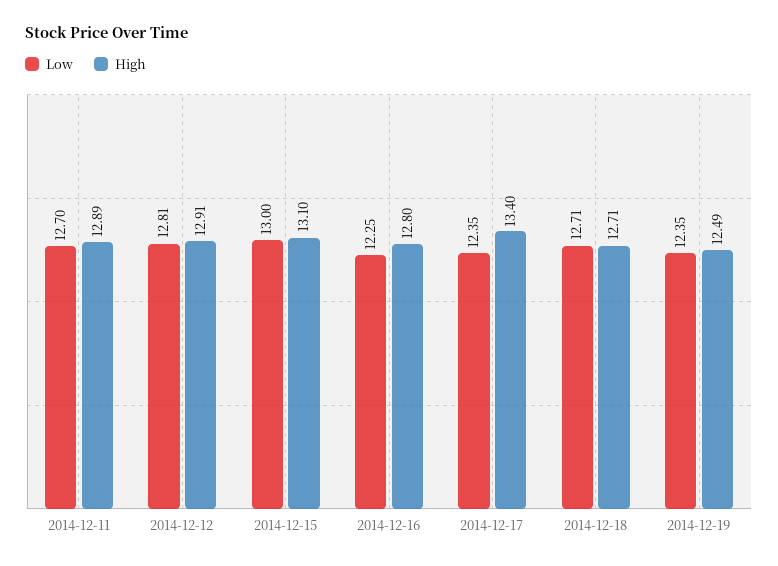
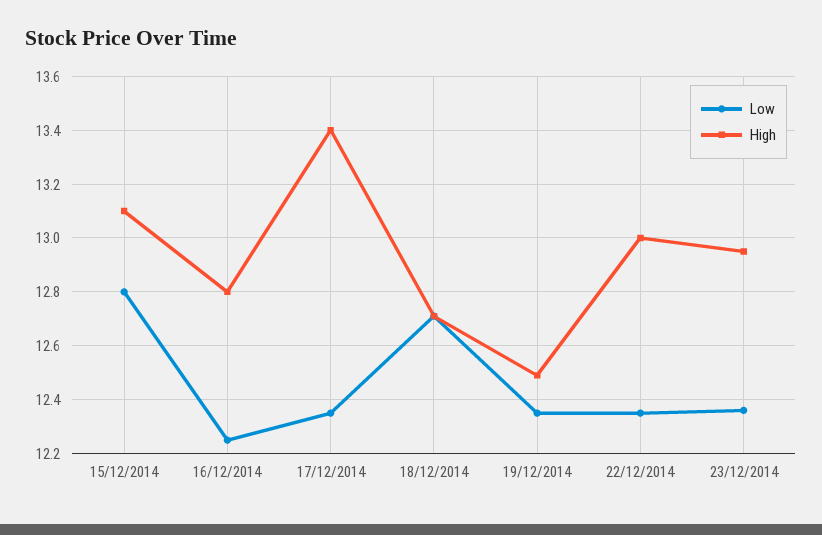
Low, 2014-12-11: 12.7 -> none
High, 2014-12-11: 12.89 -> none
Low, 2014-12-12: 12.81 -> none
High, 2014-12-12: 12.91 -> none
Low, 2014-12-15: 13 -> 12.8
Low, 22/12/2014: none -> 12.35
High, 22/12/2014: none -> 13
Low, 23/12/2014: none -> 12.35
High, 23/12/2014: none -> 12.95

